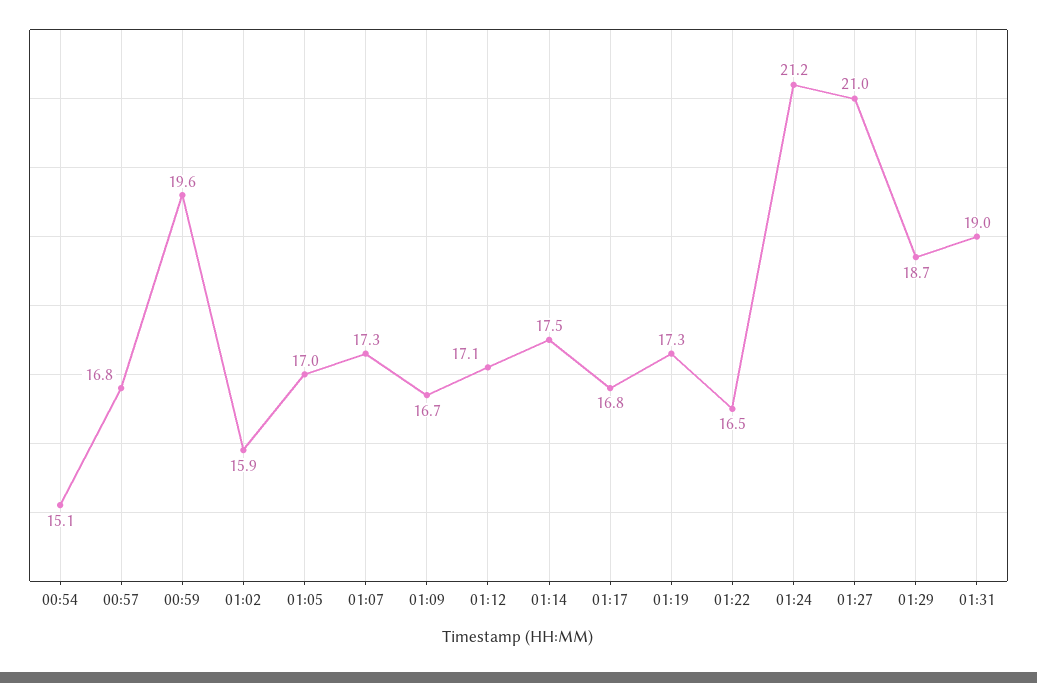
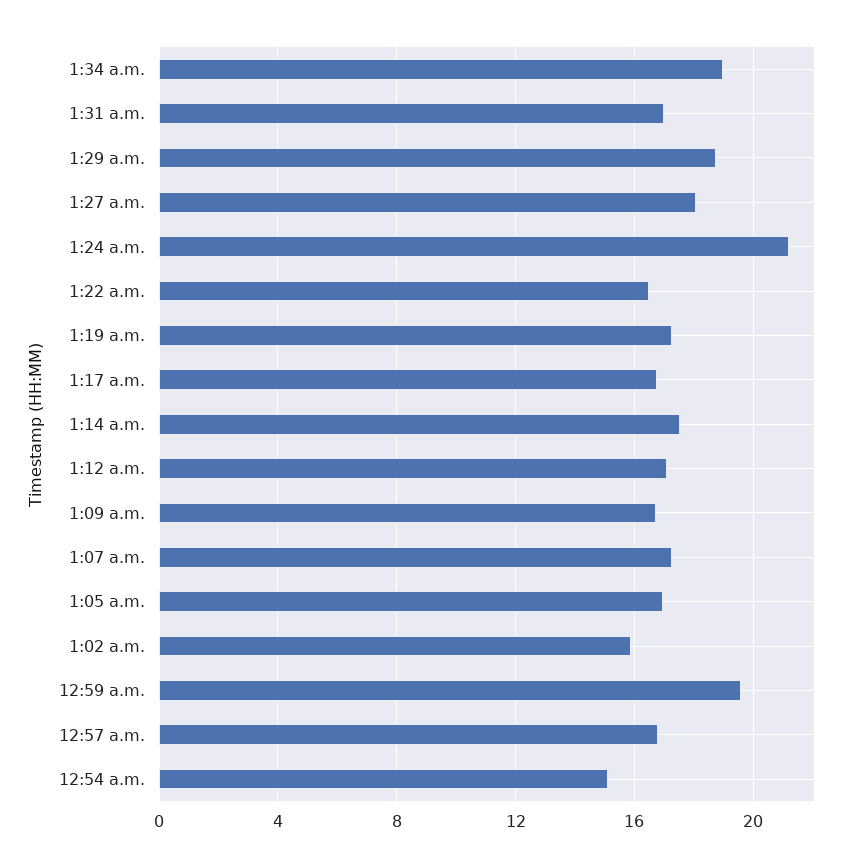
01:27: 21 -> 18
01:31: 19 -> 17
1:34 a.m.: none -> 19

